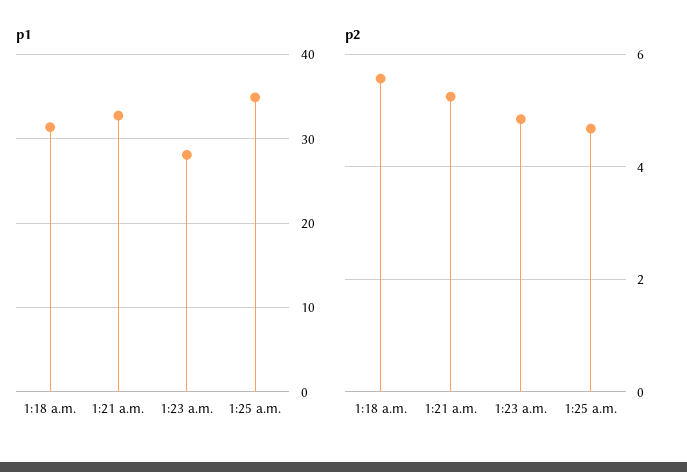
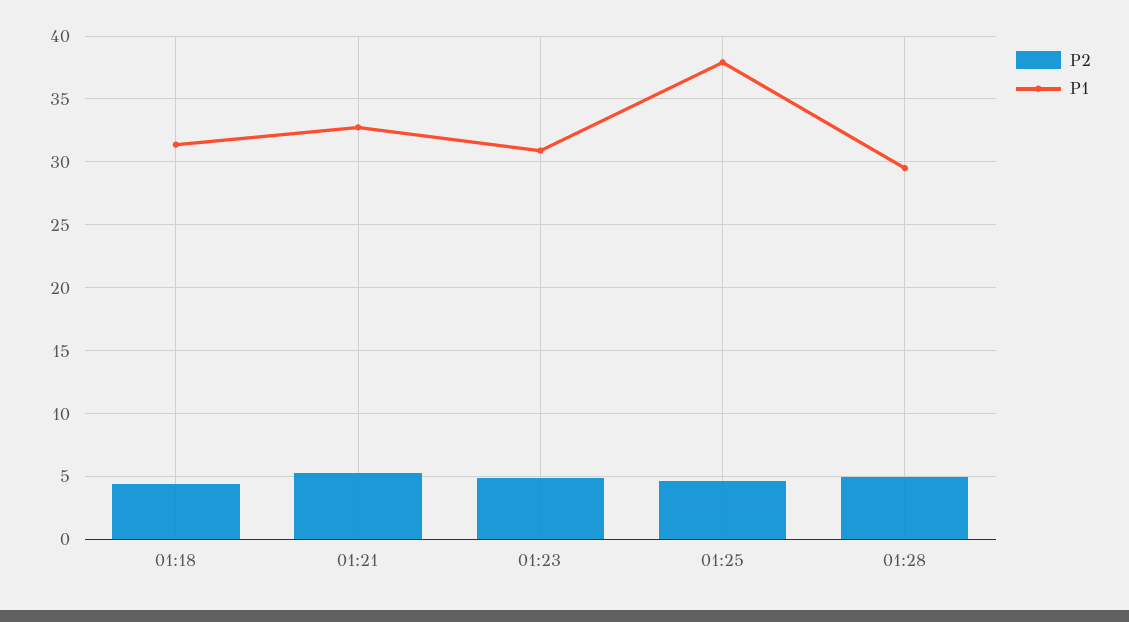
p1, 1:23 a.m.: 28 -> 31
p1, 1:25 a.m.: 35 -> 38
p2, 1:18 a.m.: 5.6 -> 4.5
p2, 01:28: none -> 5
p1, 01:28: none -> 29.5

